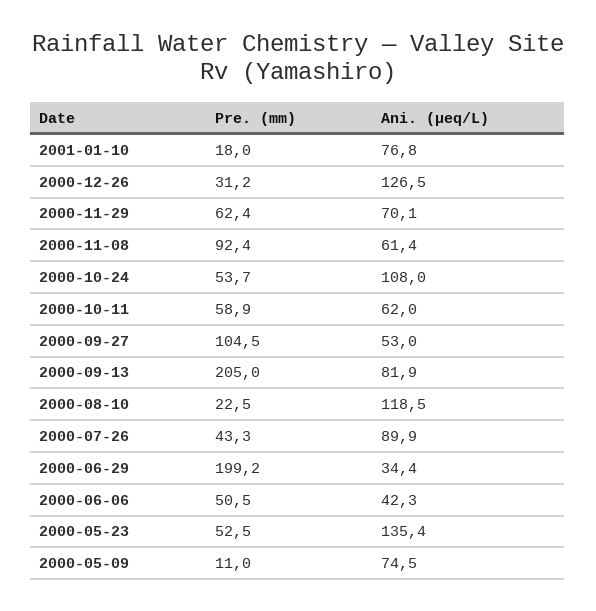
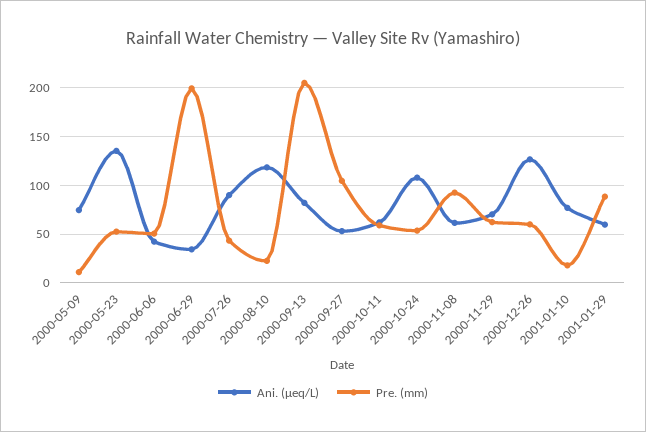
Pre. (mm), 2000-12-26: 31.2 -> 60
Ani. (μeq/L), 2001-01-29: none -> 60
Pre. (mm), 2001-01-29: none -> 90

